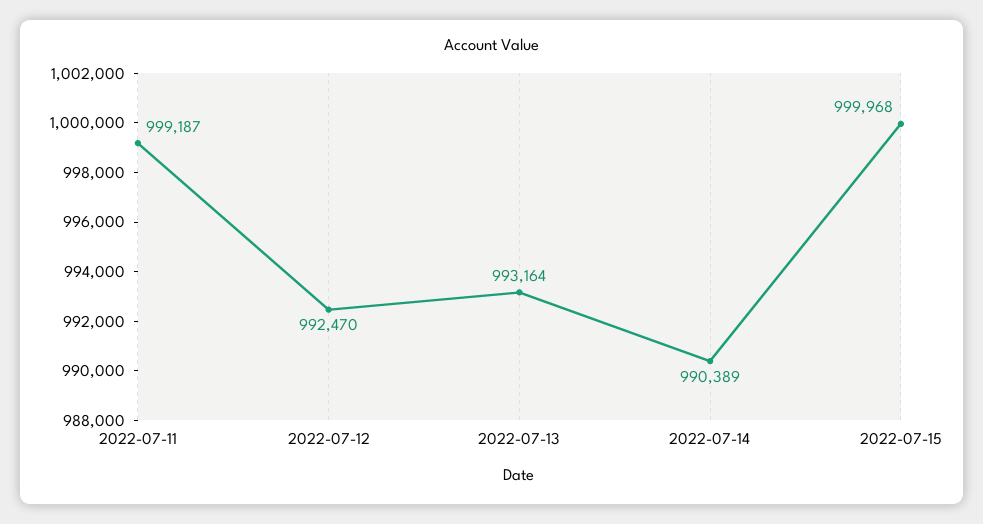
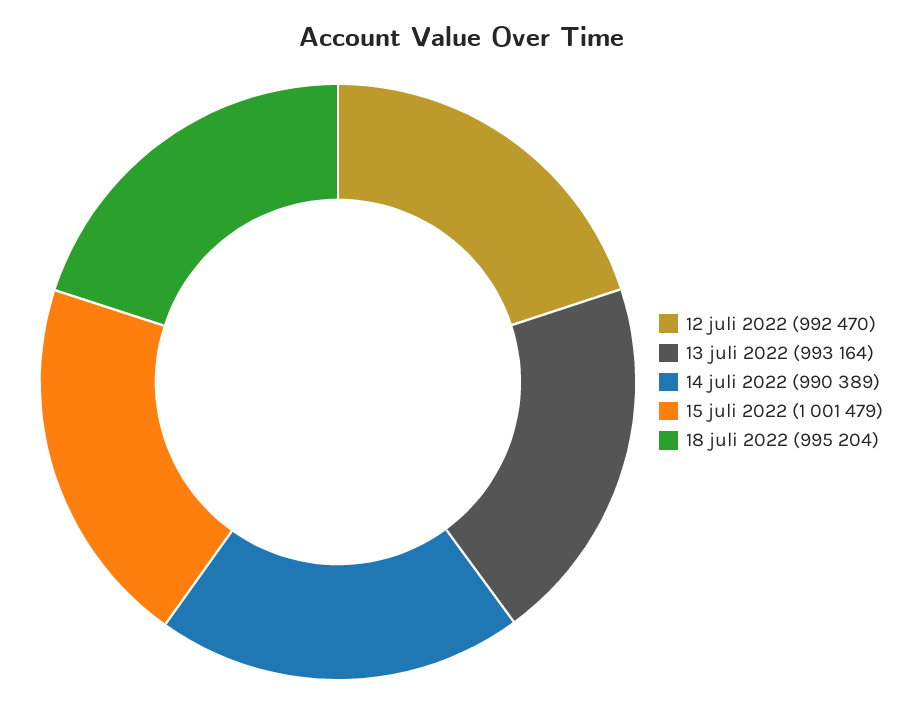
2022-07-11: 999187 -> none
2022-07-15: 999968 -> 1001479
18 juli 2022: none -> 995204

